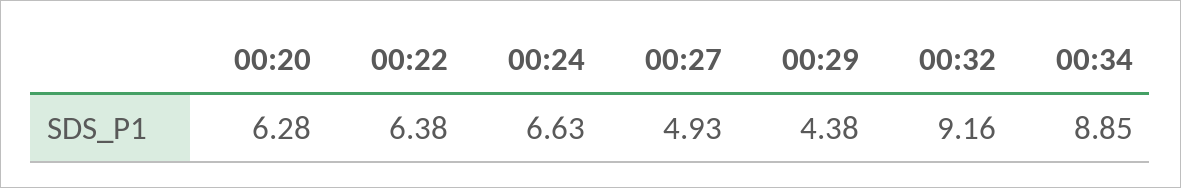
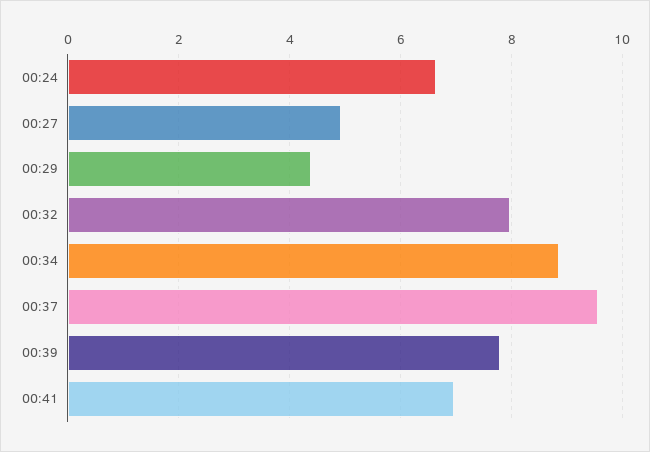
00:20: 6.28 -> none
00:22: 6.38 -> none
00:32: 9.16 -> 8
00:37: none -> 9.6
00:39: none -> 7.8
00:41: none -> 7

